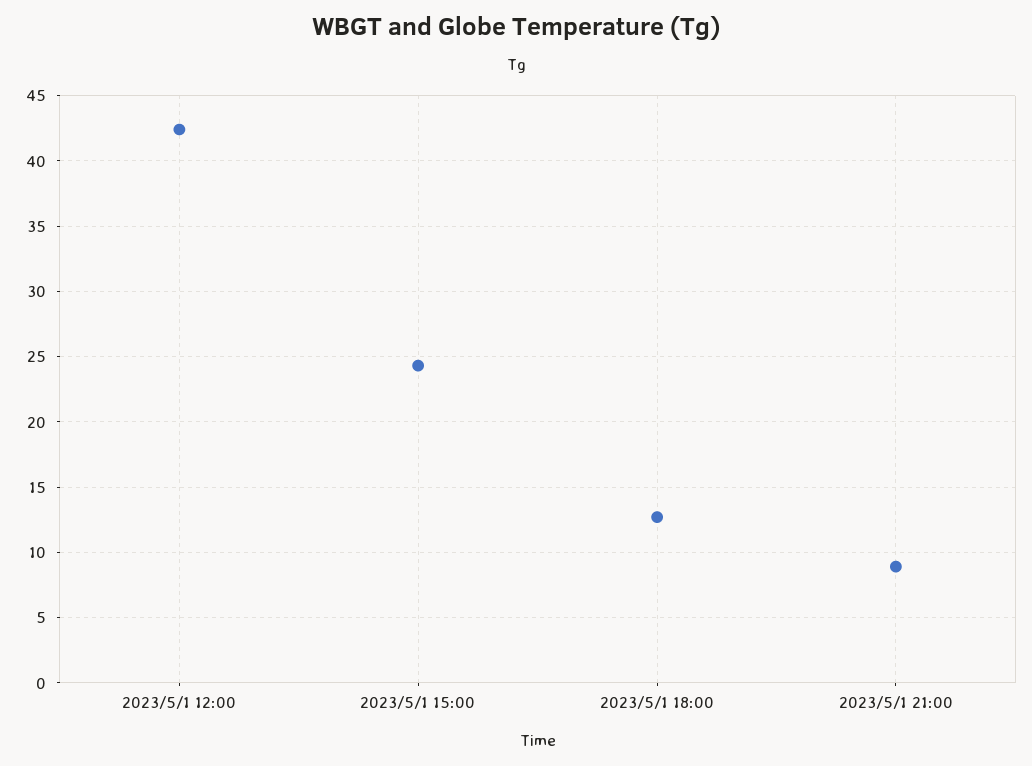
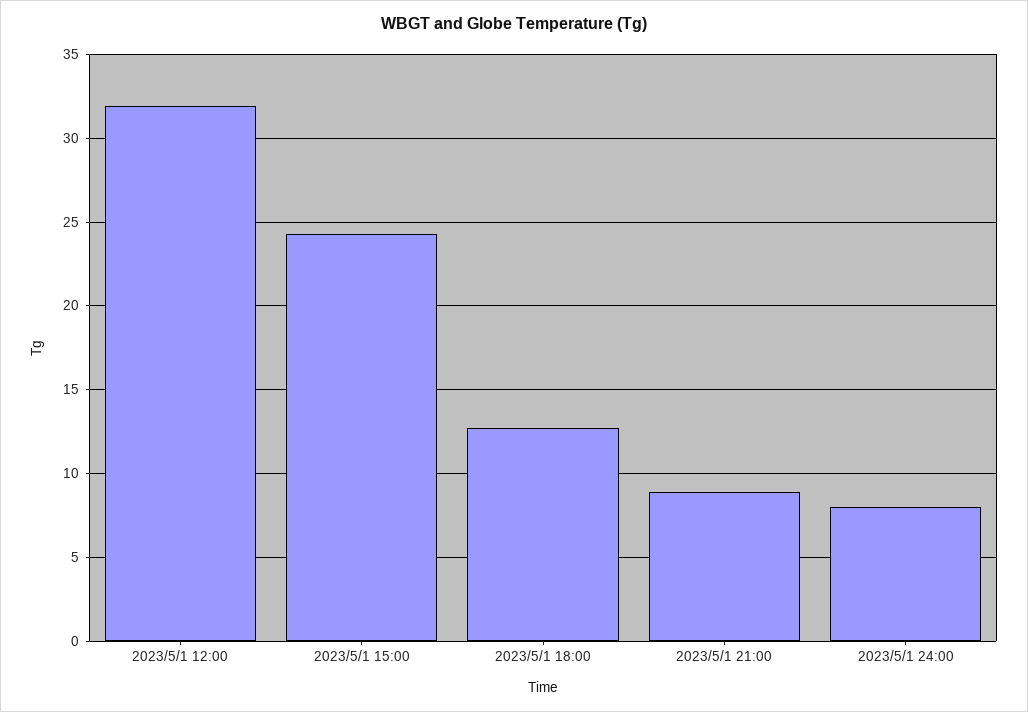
2023/5/1 12:00: 42.5 -> 32
2023/5/1 24:00: none -> 8

